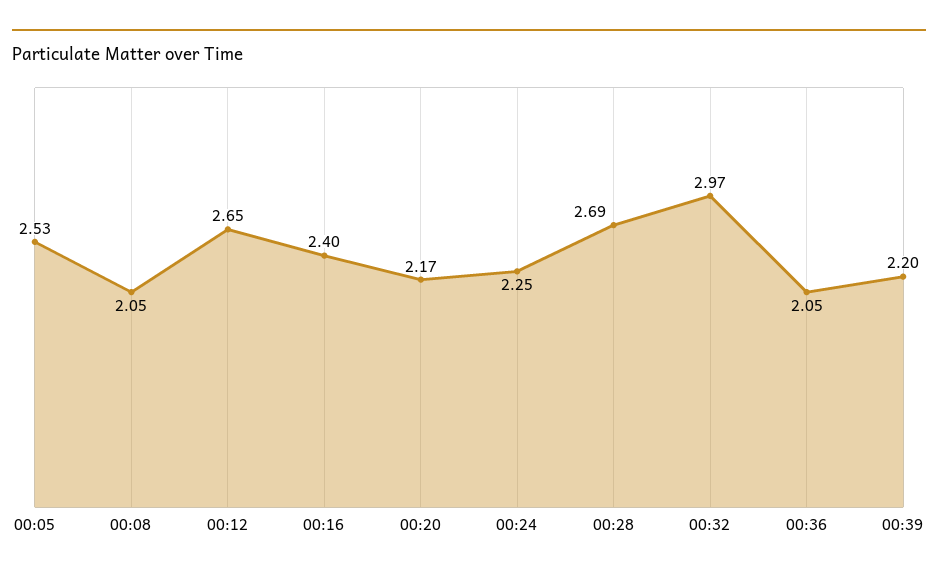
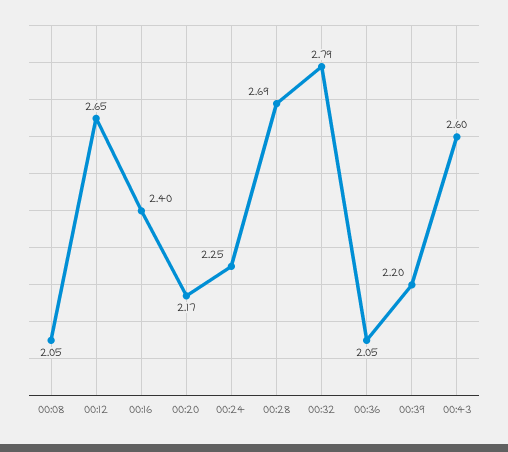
00:05: 2.53 -> none
00:32: 2.97 -> 2.79
00:43: none -> 2.6

